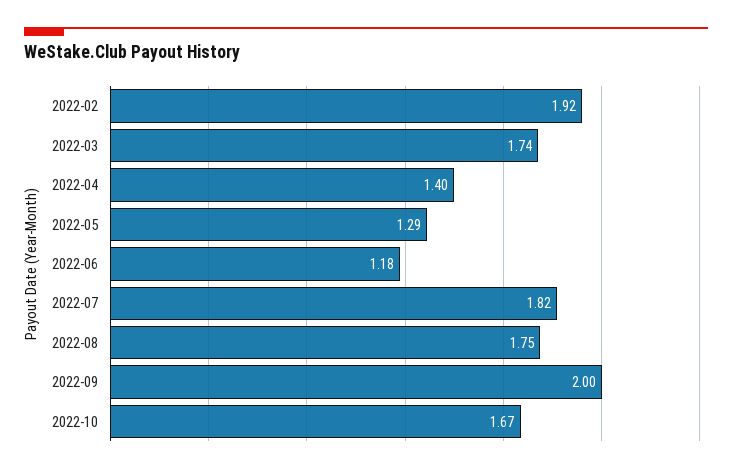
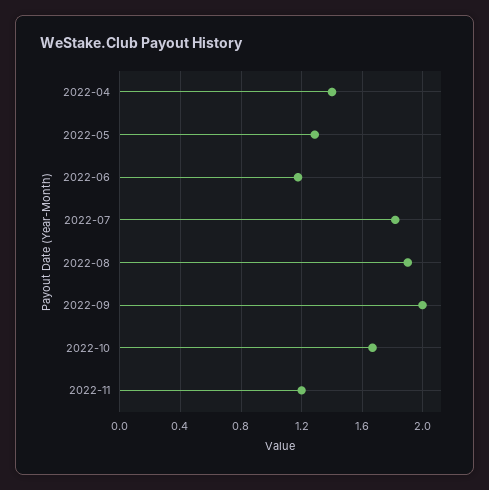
2022-02: 1.92 -> none
2022-03: 1.74 -> none
2022-08: 1.75 -> 1.9
2022-11: none -> 1.2

